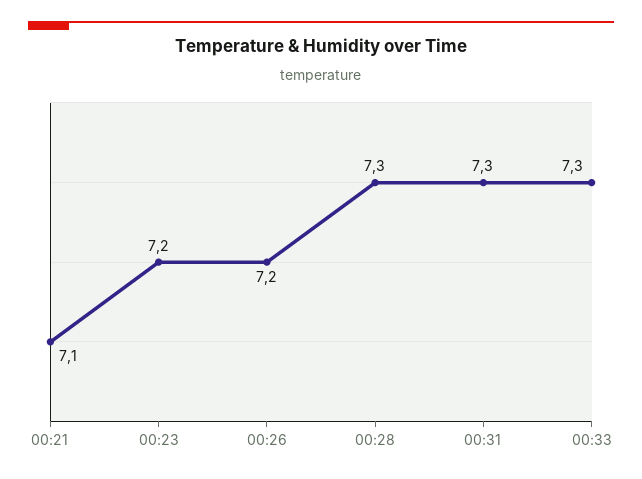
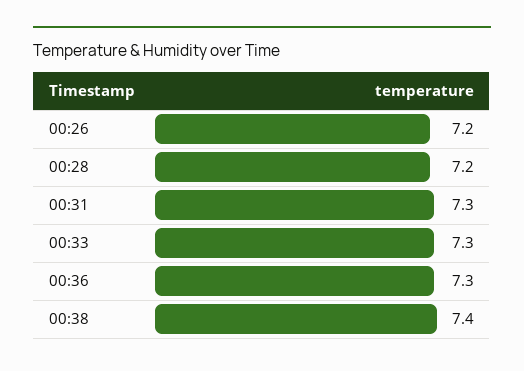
00:21: 7.1 -> none
00:23: 7.2 -> none
00:28: 7.3 -> 7.2
00:36: none -> 7.3
00:38: none -> 7.4

